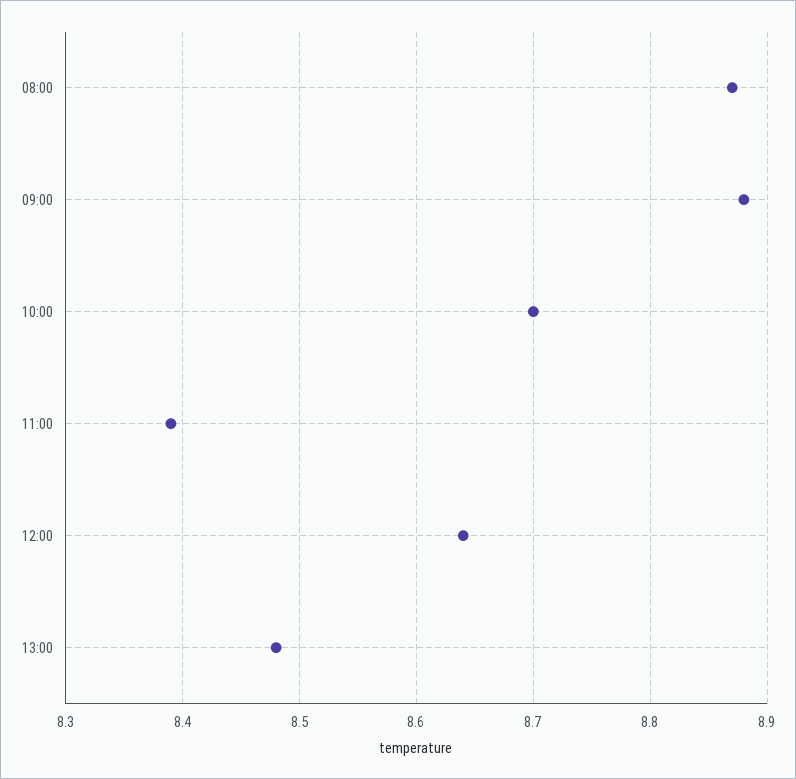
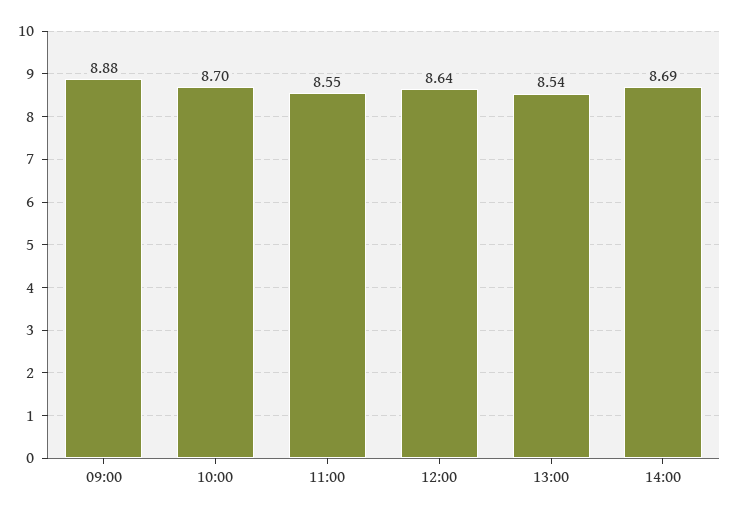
08:00: 8.87 -> none
11:00: 8.39 -> 8.55
13:00: 8.48 -> 8.54
14:00: none -> 8.69

